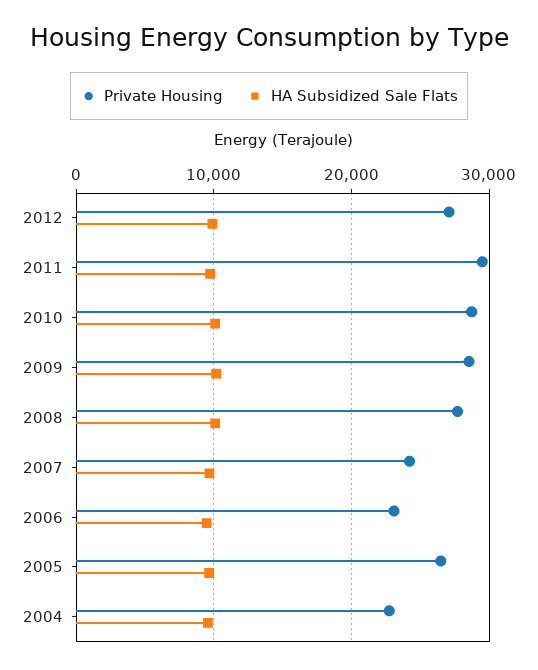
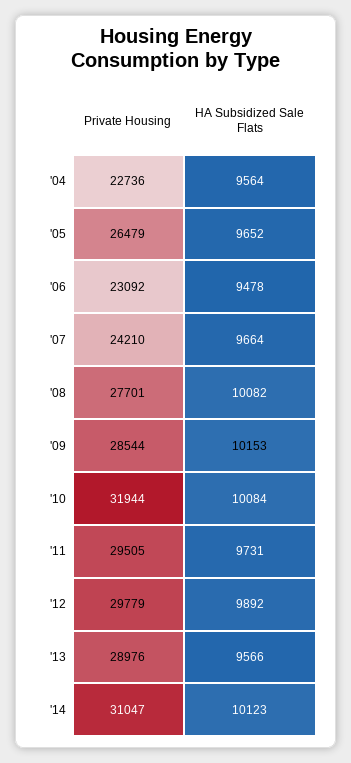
Private Housing, 2012: 27000 -> 29779
Private Housing, 2010: 29000 -> 31944
Private Housing, '13: none -> 28976
HA Subsidized Sale Flats, '13: none -> 9566
Private Housing, '14: none -> 31047
HA Subsidized Sale Flats, '14: none -> 10123

